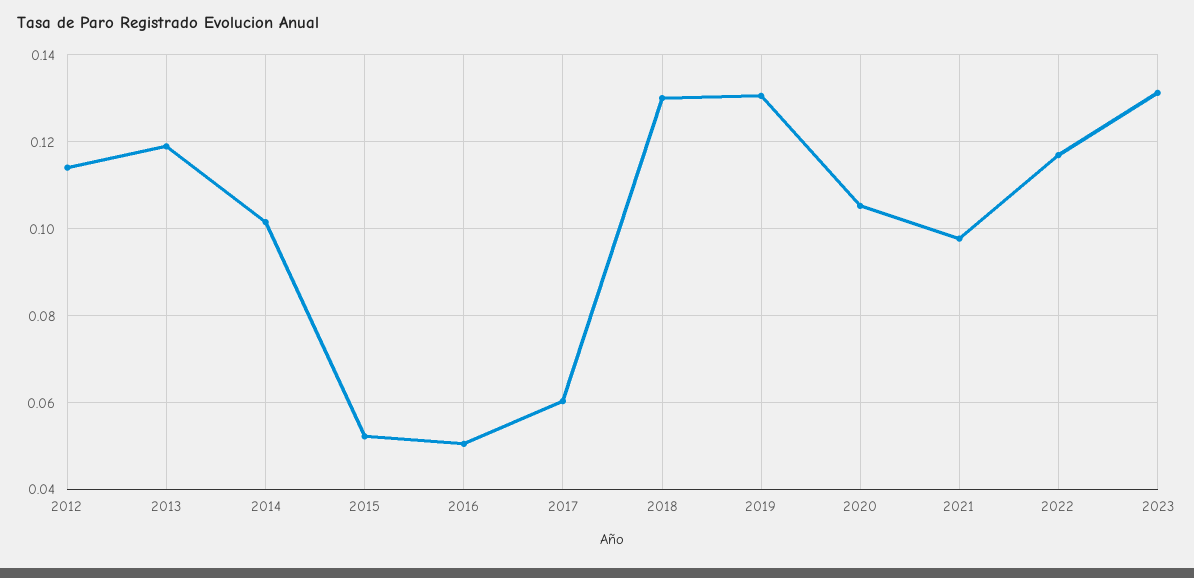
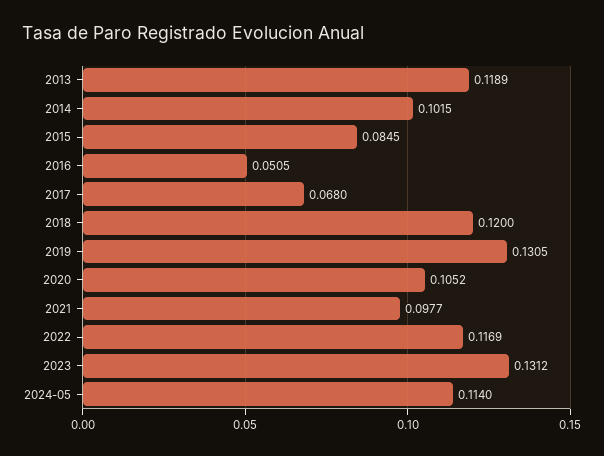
2012: 0.114 -> none
2015: 0.052 -> 0.0845
2017: 0.06 -> 0.068
2018: 0.13 -> 0.12
2024-05: none -> 0.114

